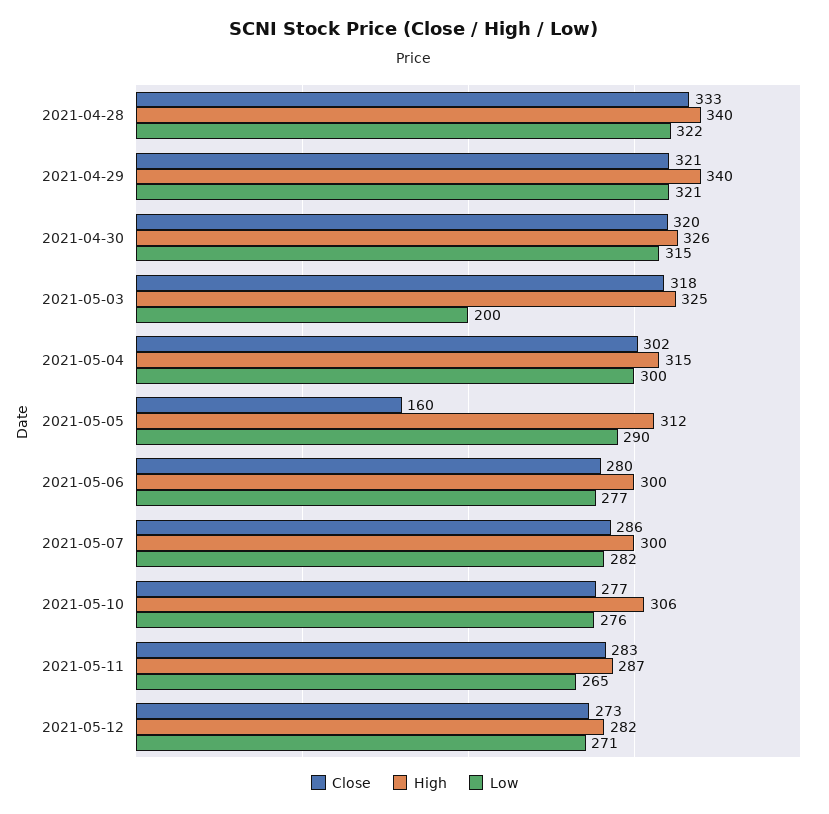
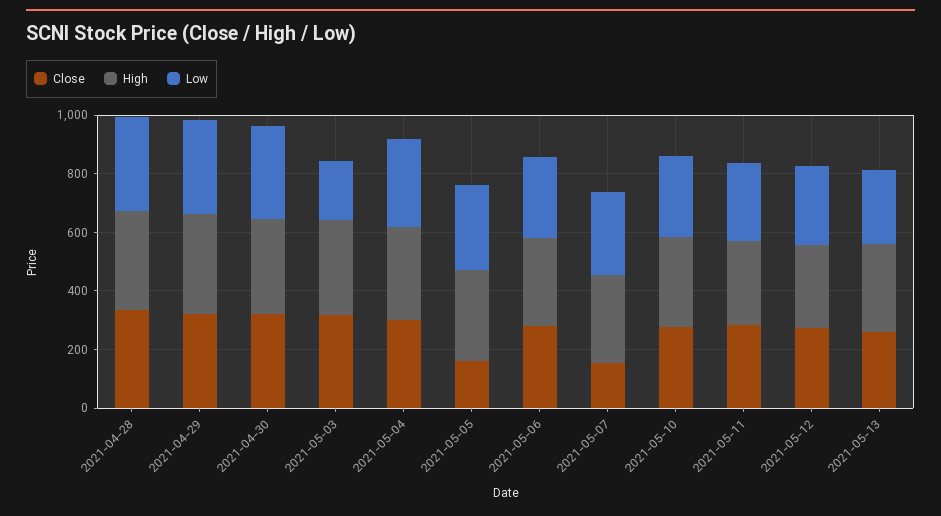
Close, 2021-05-07: 286 -> 150
Close, 2021-05-13: none -> 250
High, 2021-05-13: none -> 300
Low, 2021-05-13: none -> 250

